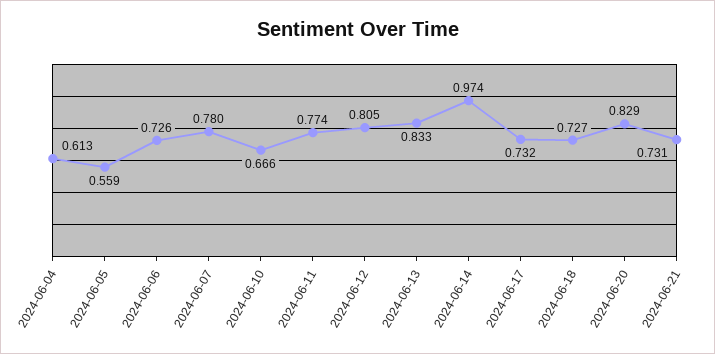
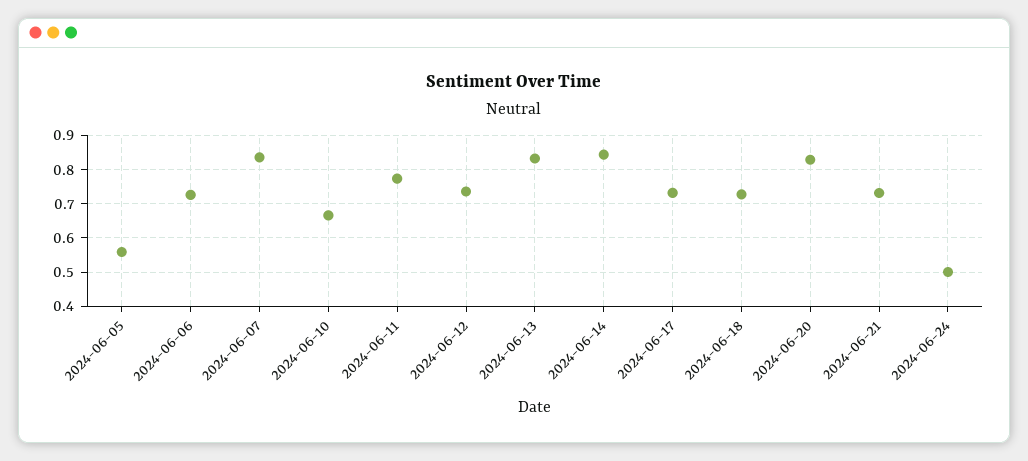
2024-06-04: 0.613 -> none
2024-06-07: 0.78 -> 0.84
2024-06-12: 0.805 -> 0.74
2024-06-14: 0.974 -> 0.84
2024-06-24: none -> 0.5

